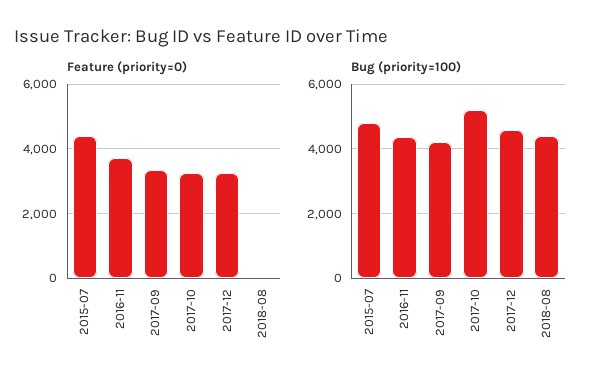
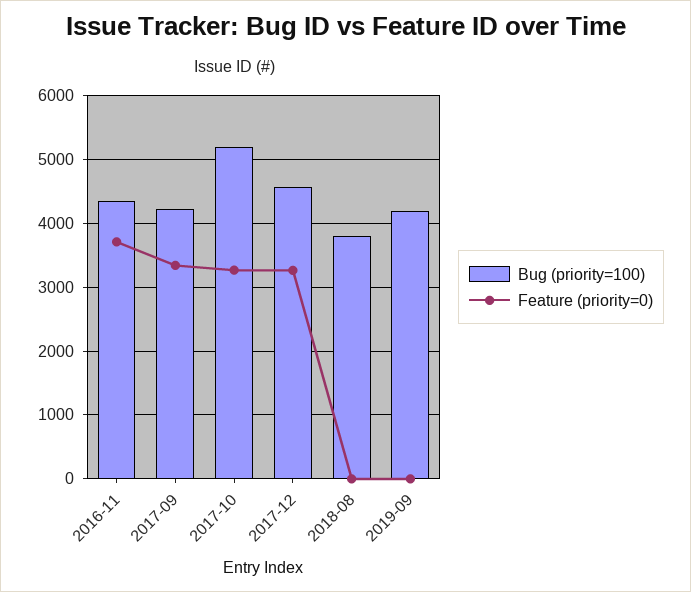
Feature (priority=0), 2015-07: 4400 -> none
Bug (priority=100), 2015-07: 4800 -> none
Bug (priority=100), 2018-08: 4400 -> 3800
Bug (priority=100), 2019-09: none -> 4200
Feature (priority=0), 2019-09: none -> 0

